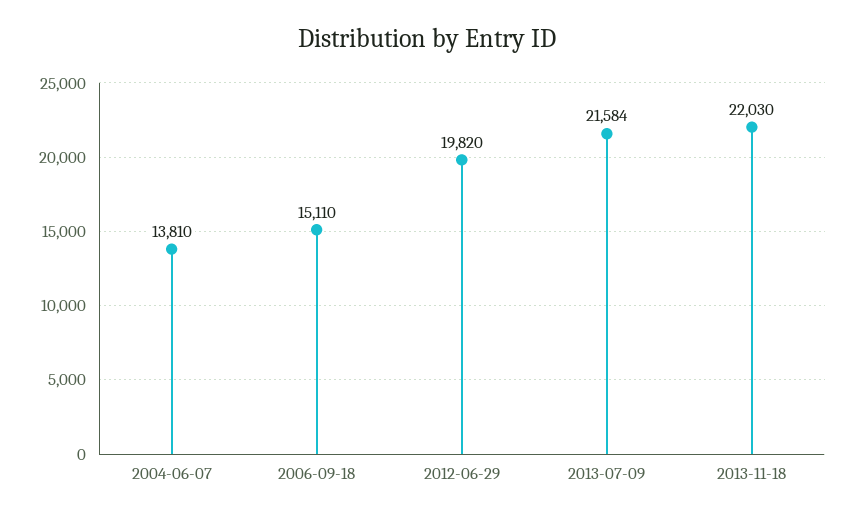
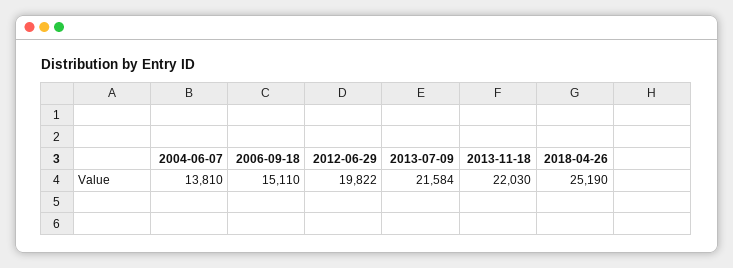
2012-06-29: 19820 -> 19822
2018-04-26: none -> 25190

